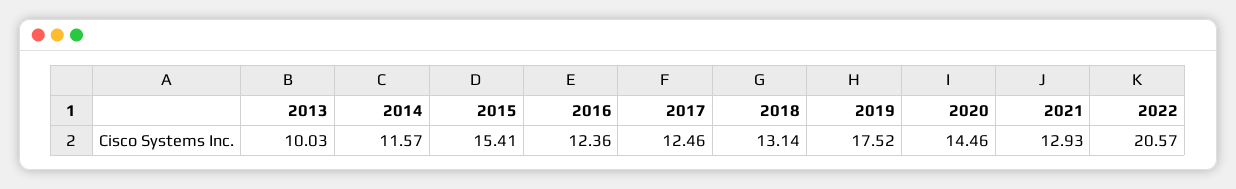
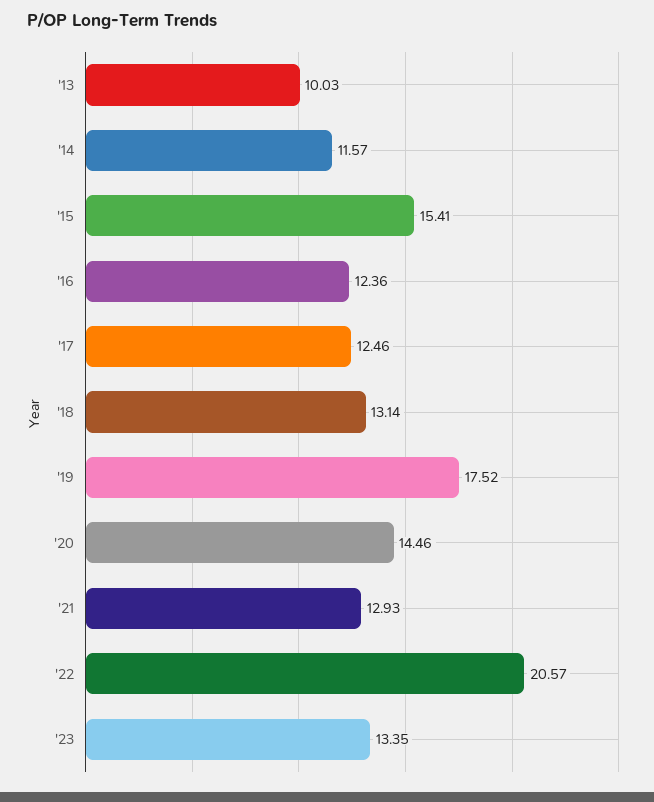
'23: none -> 13.35

